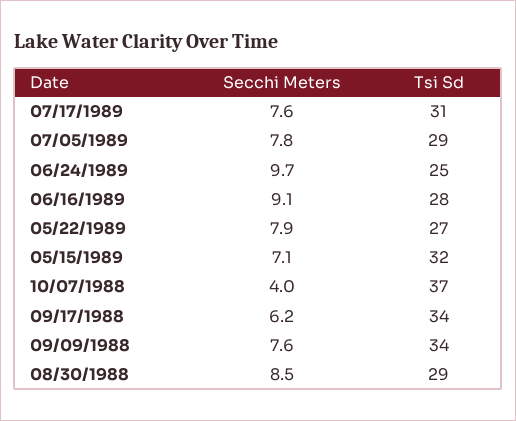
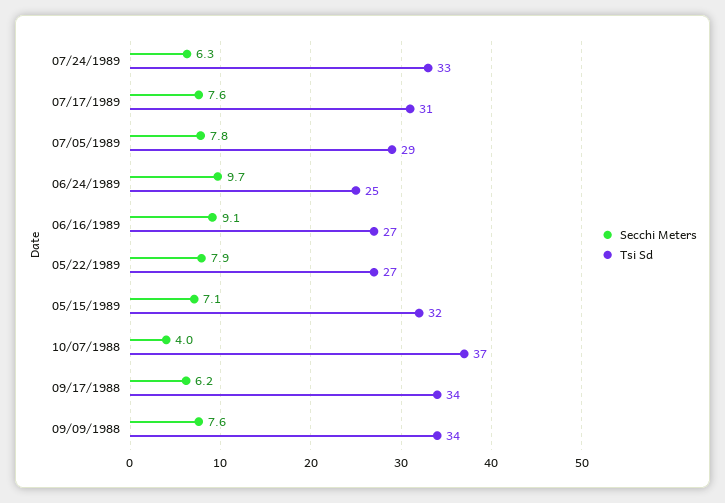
Tsi Sd, 06/16/1989: 28 -> 27
Secchi Meters, 08/30/1988: 8.5 -> none
Tsi Sd, 08/30/1988: 29 -> none
Secchi Meters, 07/24/1989: none -> 6.3
Tsi Sd, 07/24/1989: none -> 33

